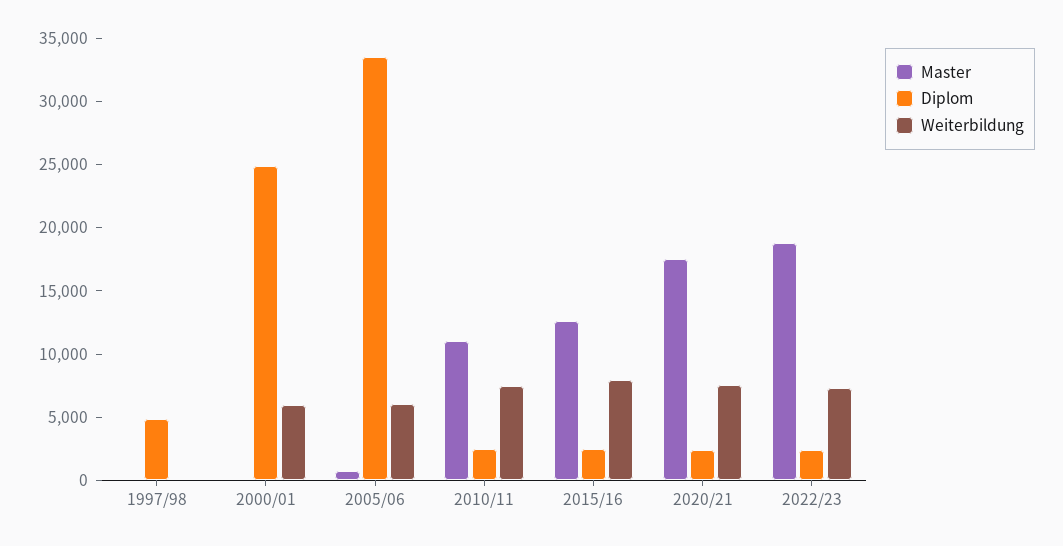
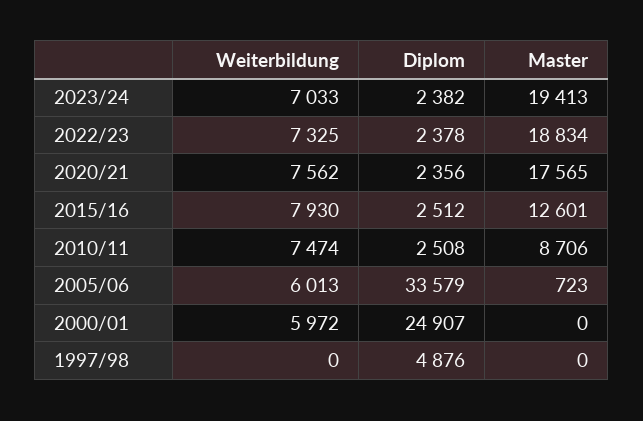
Master, 2010/11: 11000 -> 8706
Weiterbildung, 2023/24: none -> 7033
Diplom, 2023/24: none -> 2382
Master, 2023/24: none -> 19413

